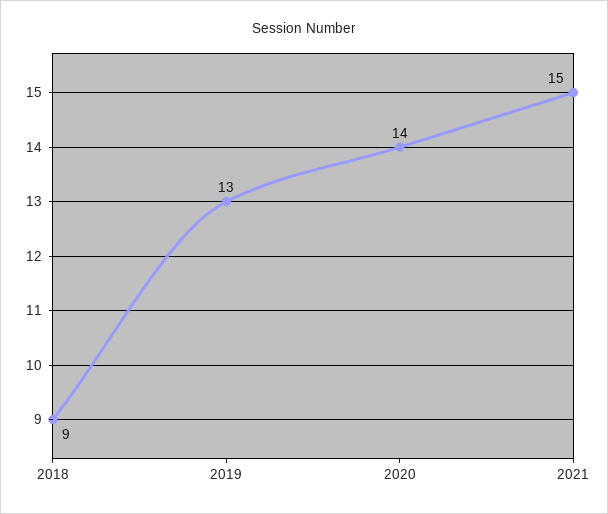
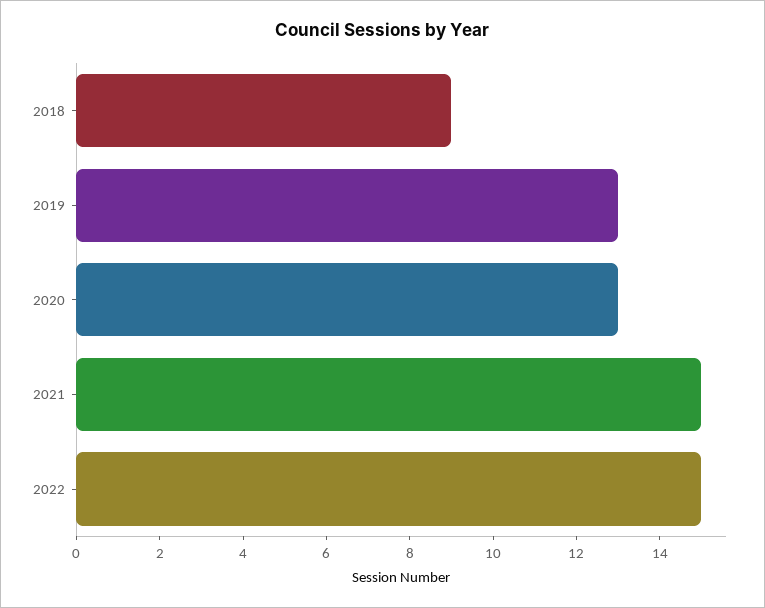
2020: 14 -> 13
2022: none -> 15

